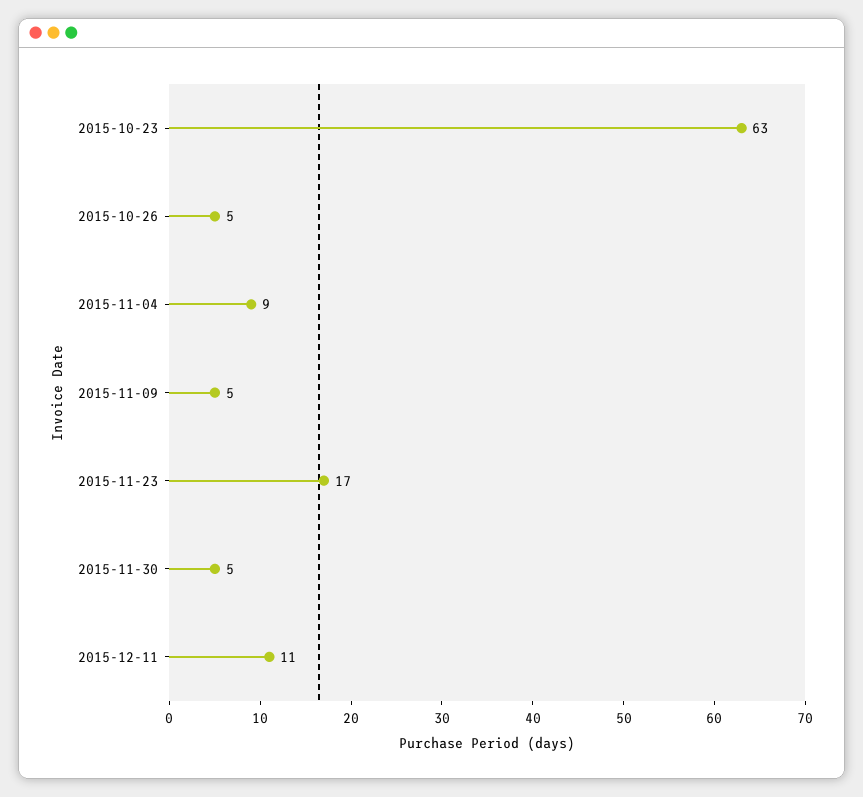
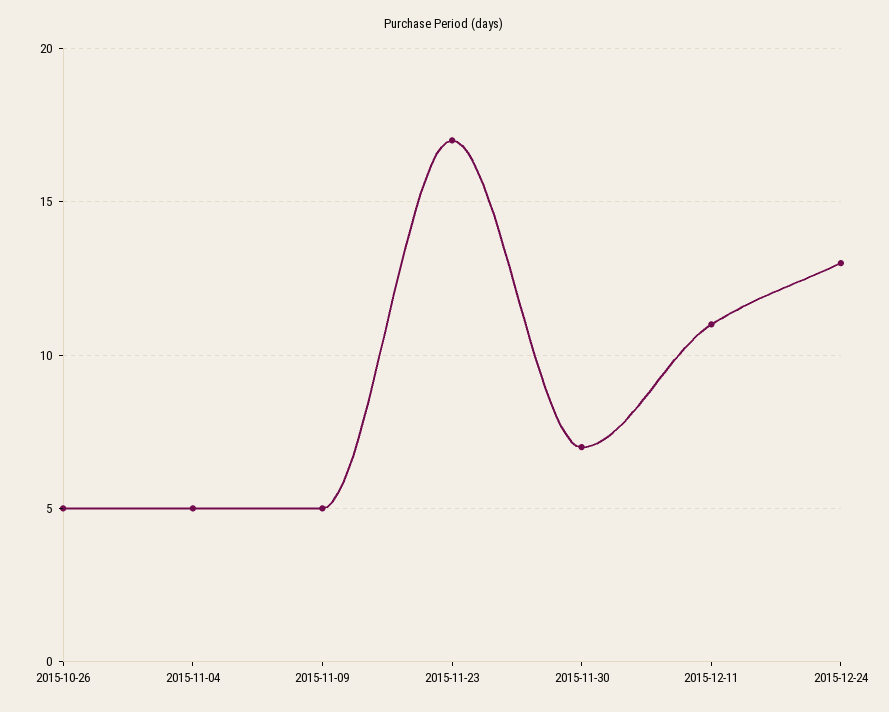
2015-10-23: 63 -> none
2015-11-04: 9 -> 5
2015-11-30: 5 -> 7
2015-12-24: none -> 13

